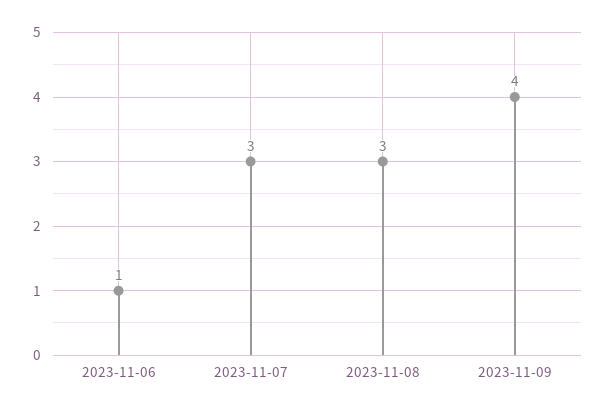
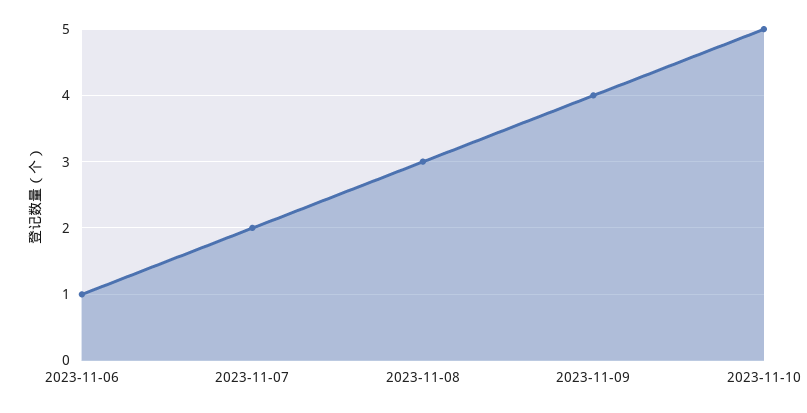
2023-11-07: 3 -> 2
2023-11-10: none -> 5

